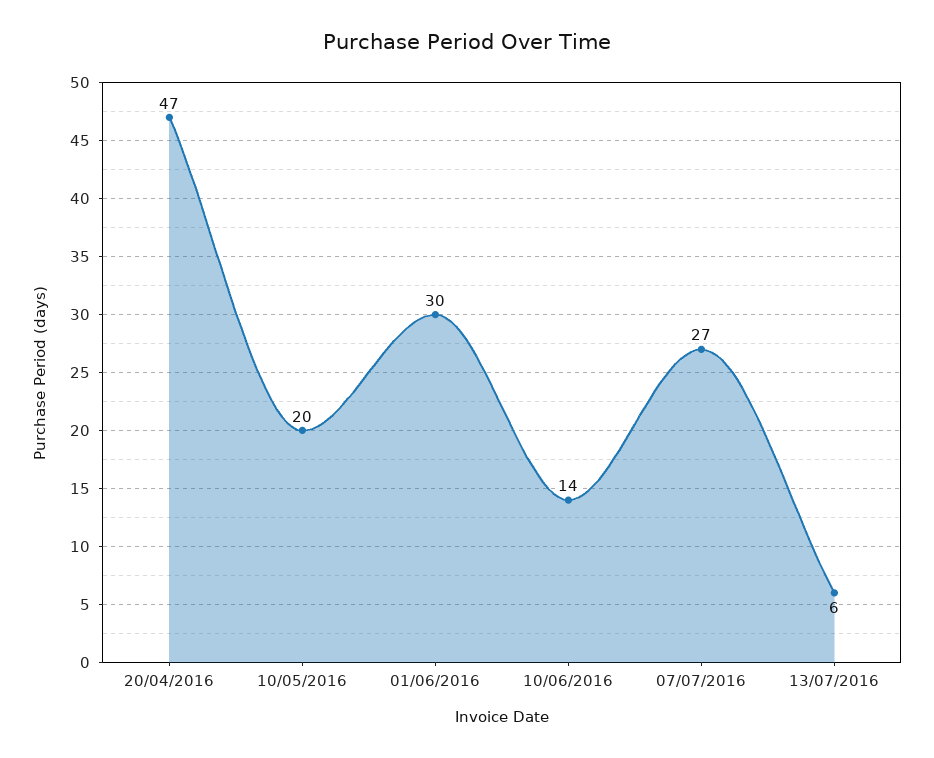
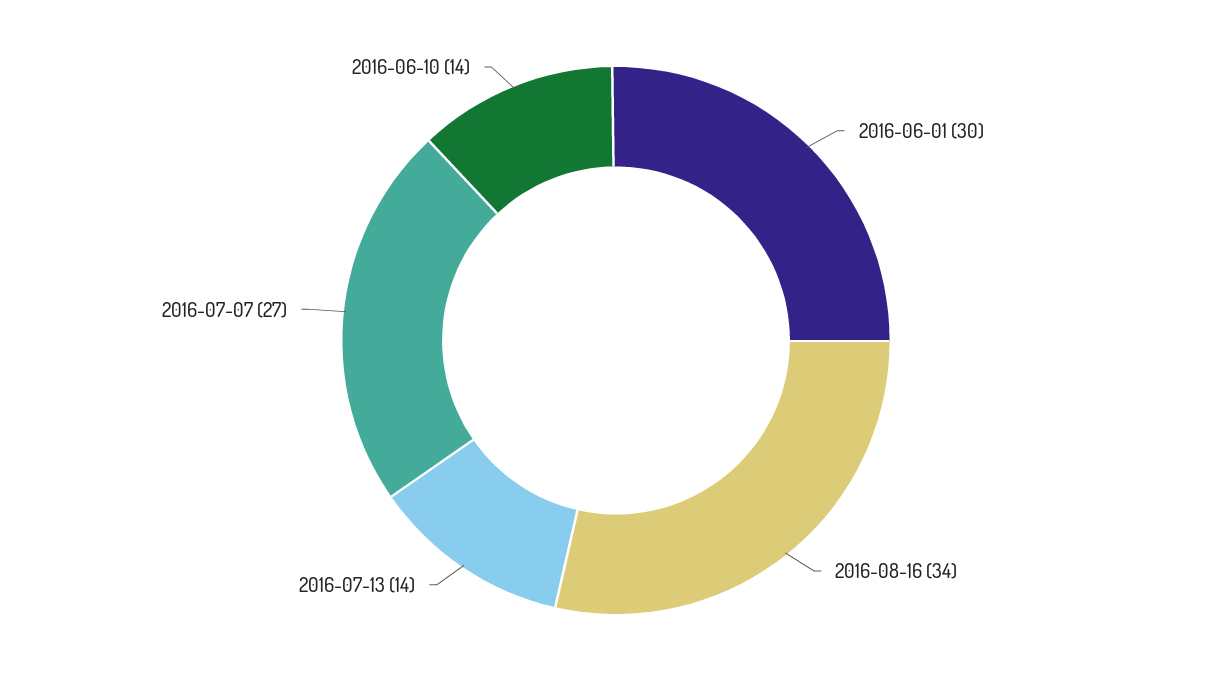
20/04/2016: 47 -> none
10/05/2016: 20 -> none
13/07/2016: 6 -> 14
2016-08-16: none -> 34

